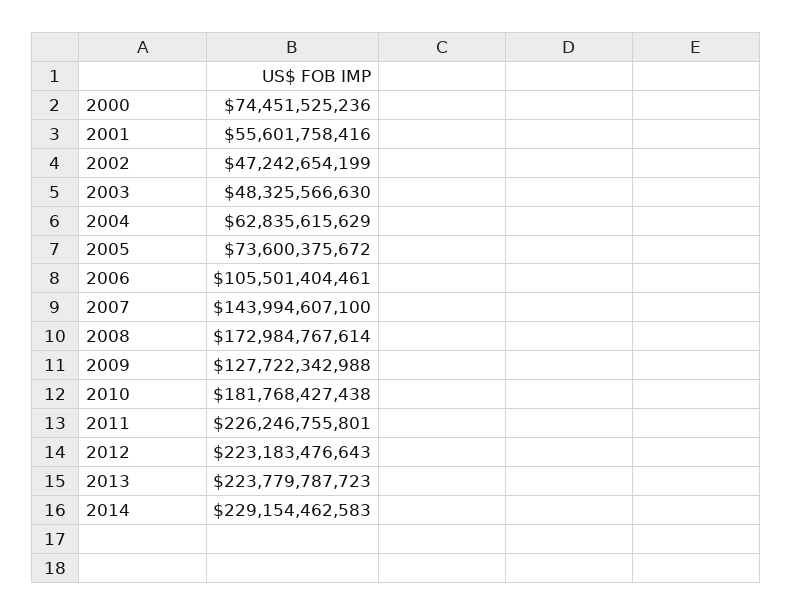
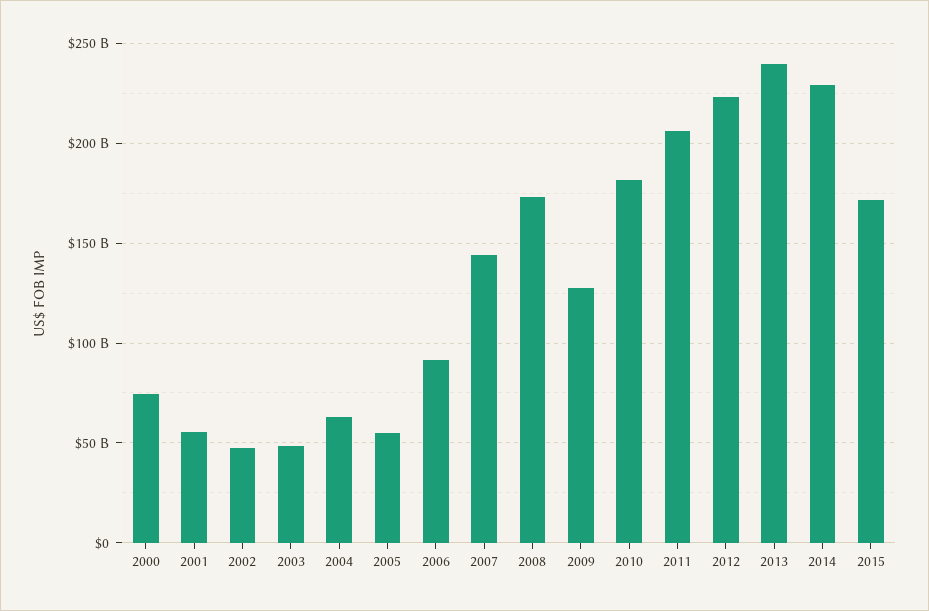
2005: 73600375672 -> 55000000000
2006: 105501404461 -> 90000000000
2011: 226246755801 -> 205000000000
2013: 223779787723 -> 240000000000
2015: none -> 170000000000

